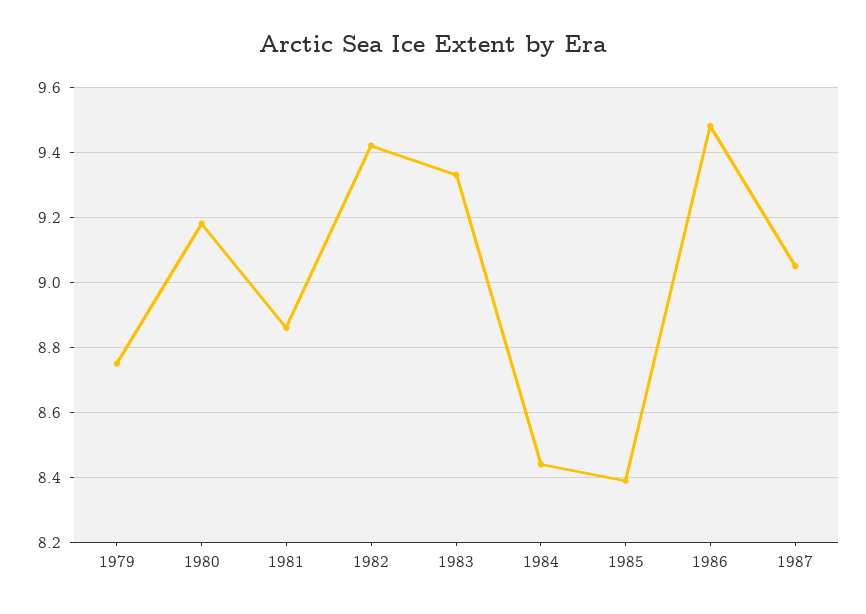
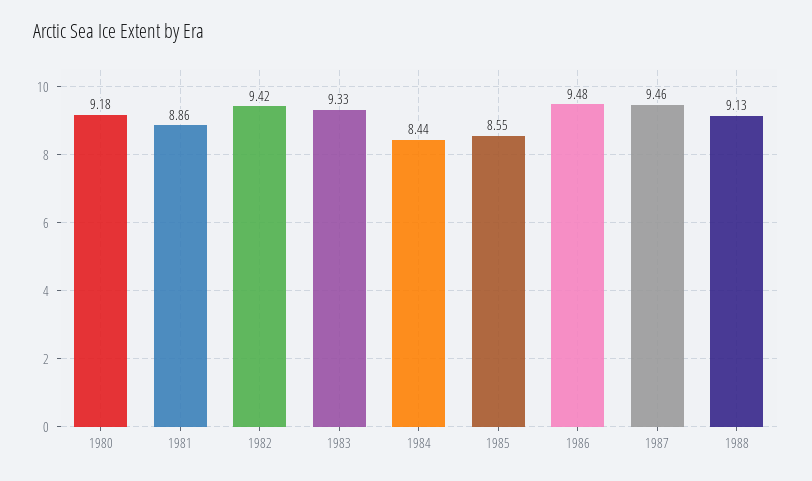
1979: 8.75 -> none
1985: 8.4 -> 8.55
1987: 9.05 -> 9.46
1988: none -> 9.13

